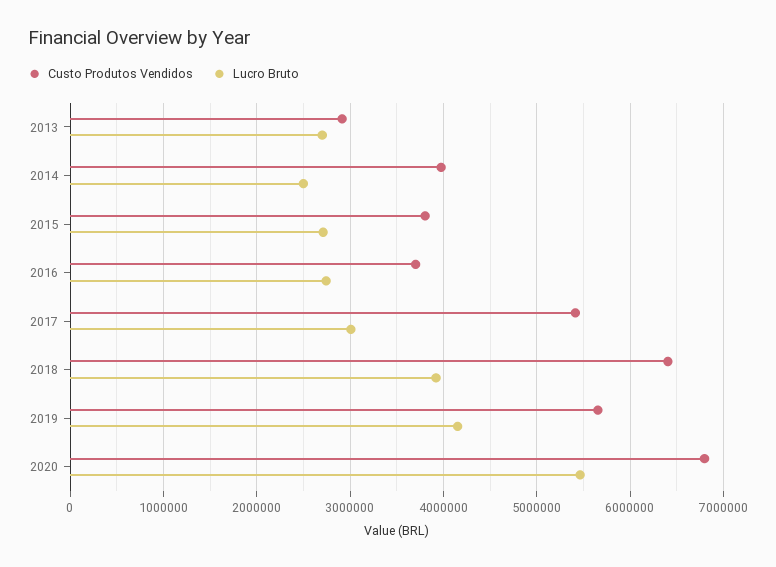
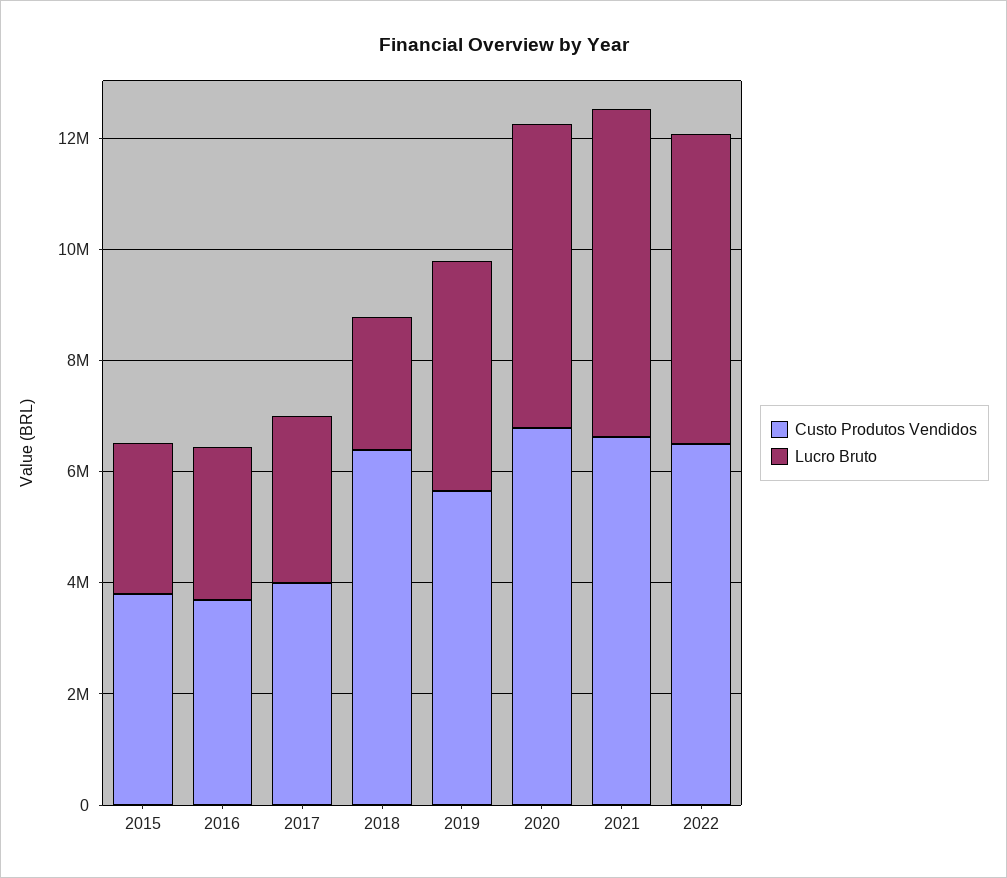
Custo Produtos Vendidos, 2013: 2900000 -> none
Lucro Bruto, 2013: 2700000 -> none
Custo Produtos Vendidos, 2014: 4000000 -> none
Lucro Bruto, 2014: 2500000 -> none
Custo Produtos Vendidos, 2017: 5400000 -> 4000000
Lucro Bruto, 2018: 3900000 -> 2500000
Custo Produtos Vendidos, 2021: none -> 6500000
Lucro Bruto, 2021: none -> 6000000
Custo Produtos Vendidos, 2022: none -> 6500000
Lucro Bruto, 2022: none -> 5500000

